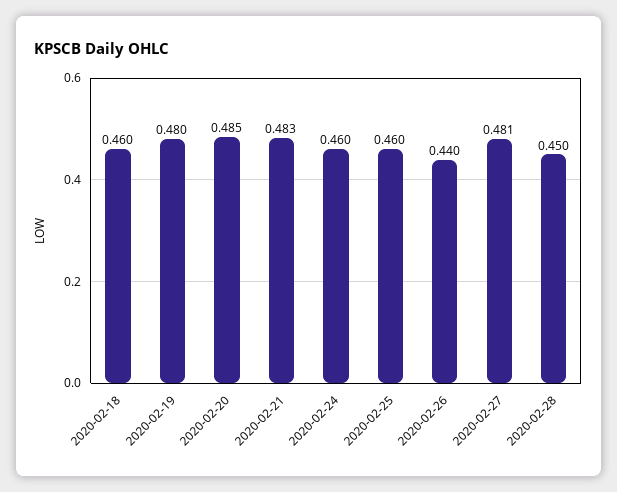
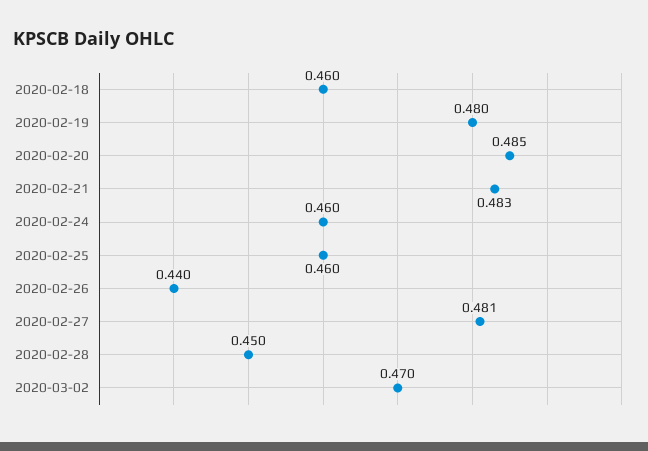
2020-03-02: none -> 0.47

